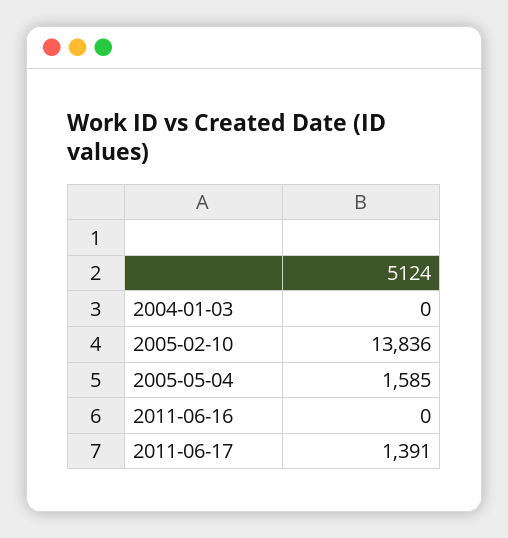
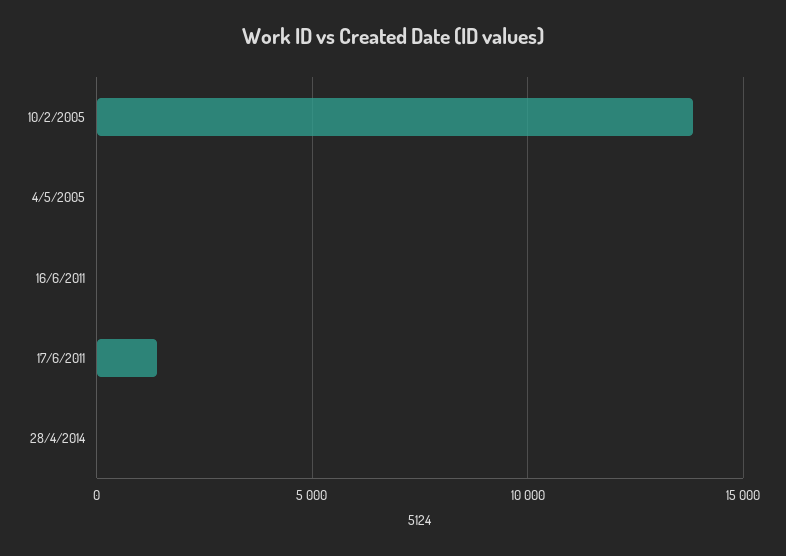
2004-01-03: 0 -> none
2005-05-04: 1585 -> 0
28/4/2014: none -> 0

